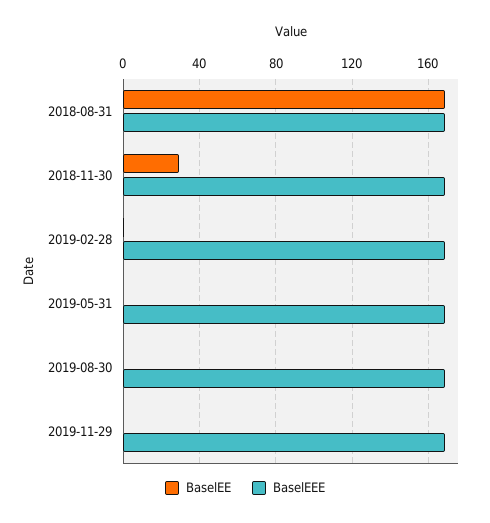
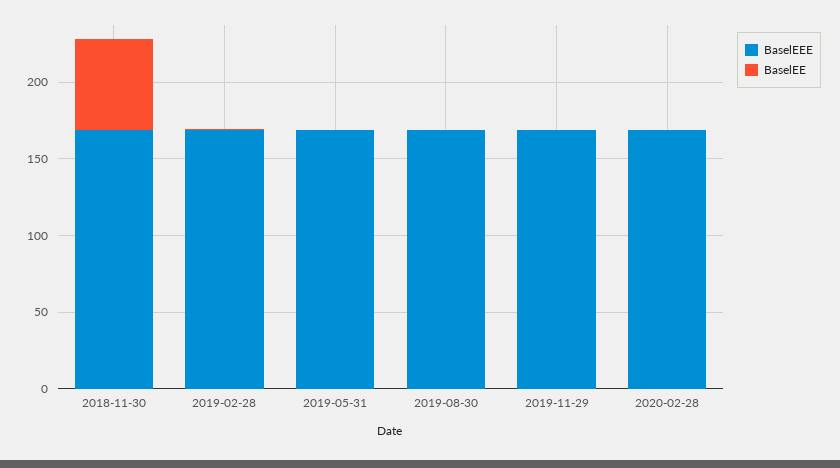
BaselEE, 2018-08-31: 170 -> none
BaselEEE, 2018-08-31: 170 -> none
BaselEE, 2018-11-30: 30 -> 60
BaselEEE, 2020-02-28: none -> 170
BaselEE, 2020-02-28: none -> 0

